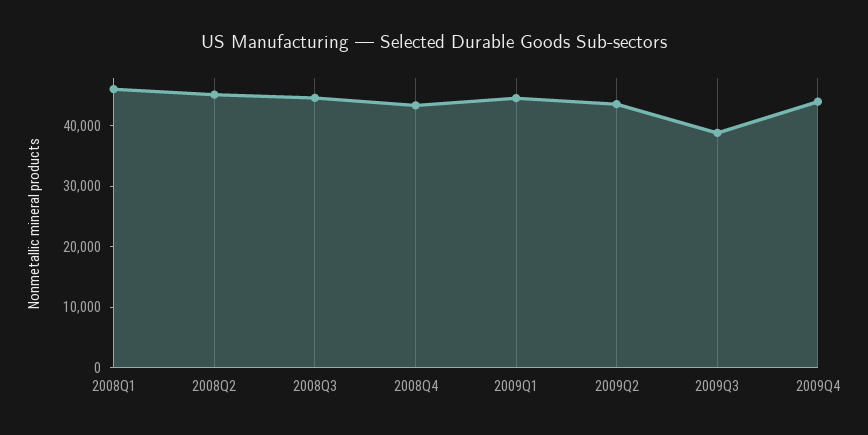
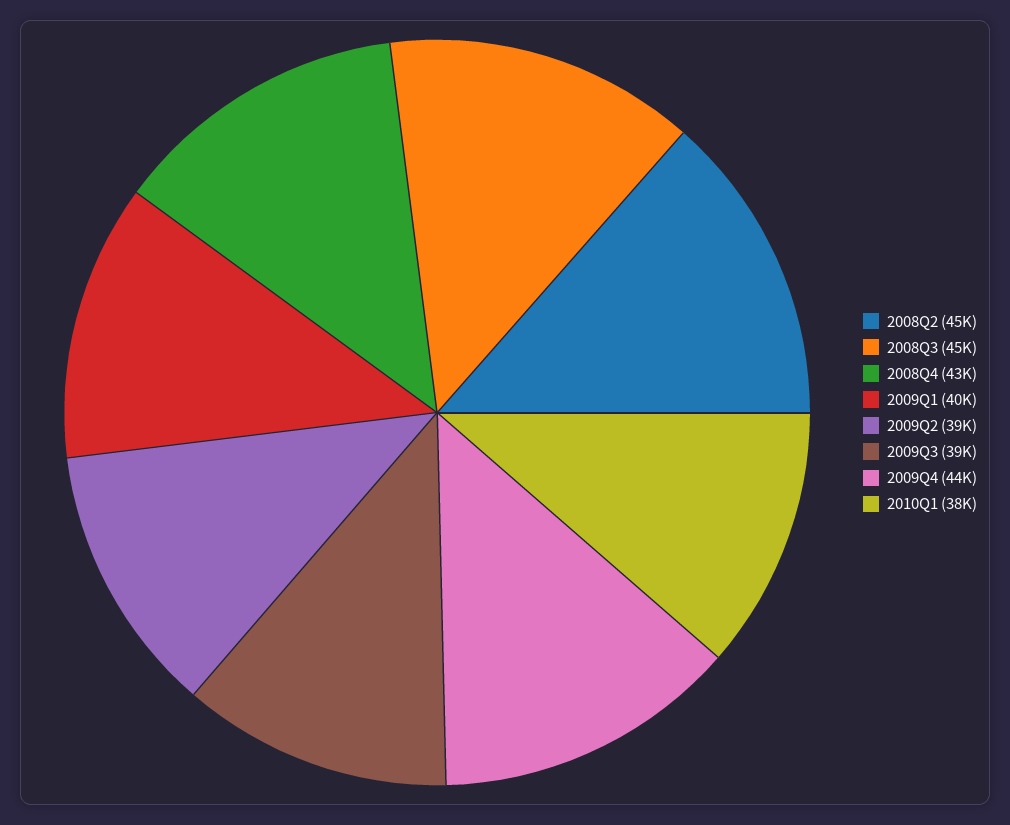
2008Q1: 46000 -> none
2009Q1: 44000 -> 40000
2009Q2: 44000 -> 39000
2010Q1: none -> 38000

